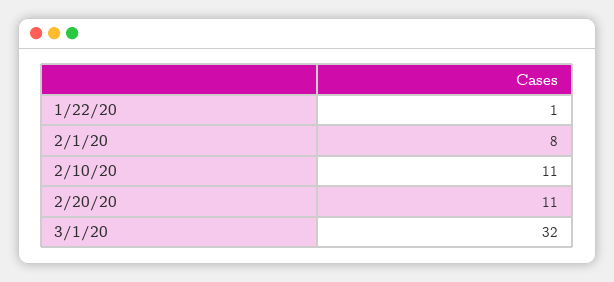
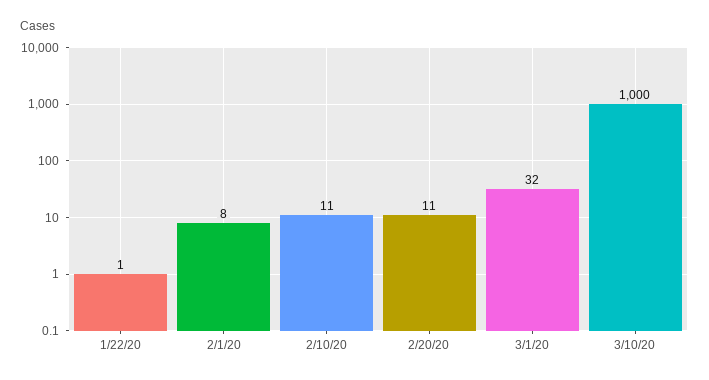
3/10/20: none -> 1000

